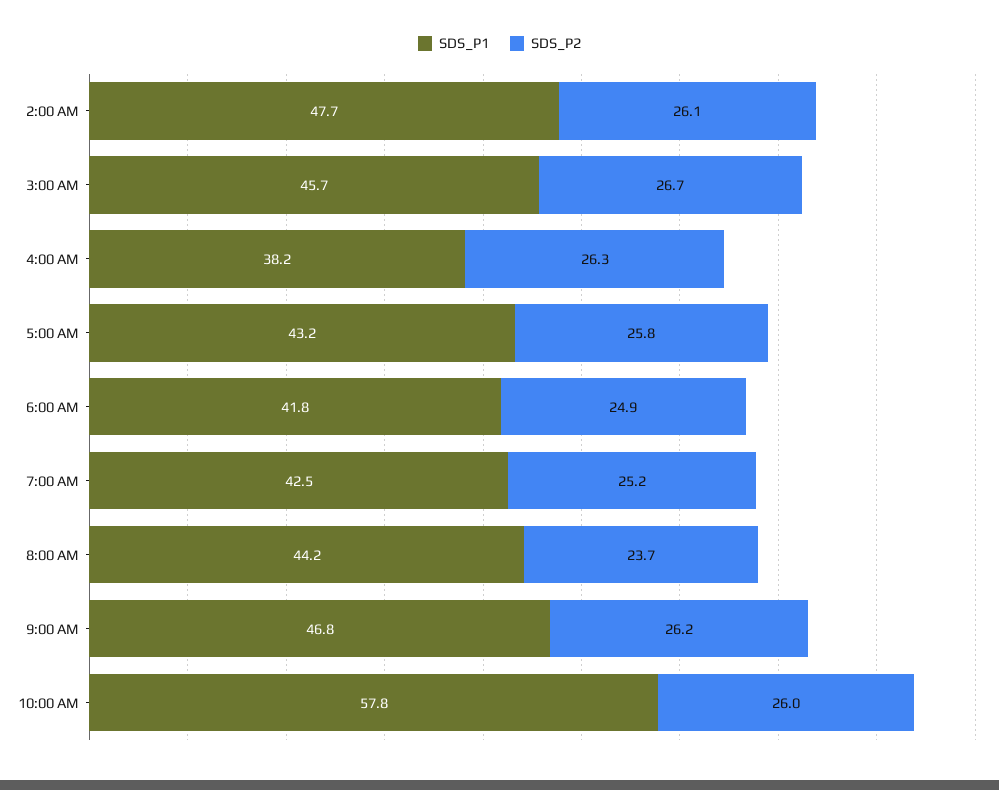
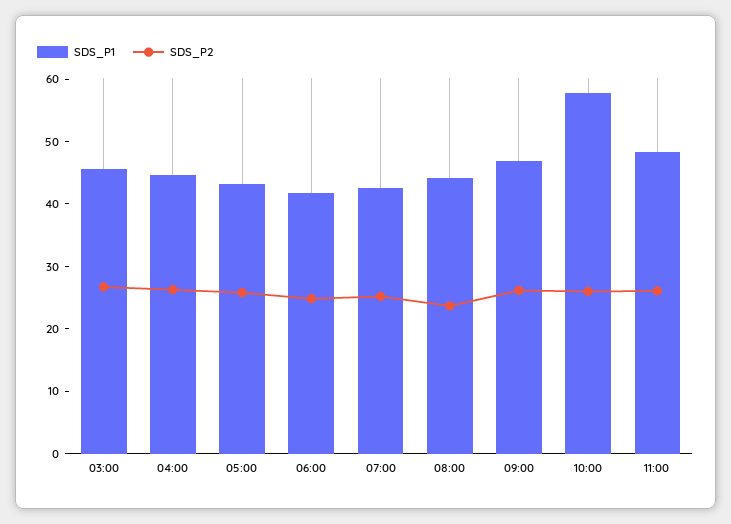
SDS_P1, 2:00 AM: 47.7 -> none
SDS_P2, 2:00 AM: 26.1 -> none
SDS_P1, 4:00 AM: 38.2 -> 44
SDS_P1, 11:00: none -> 48
SDS_P2, 11:00: none -> 26

